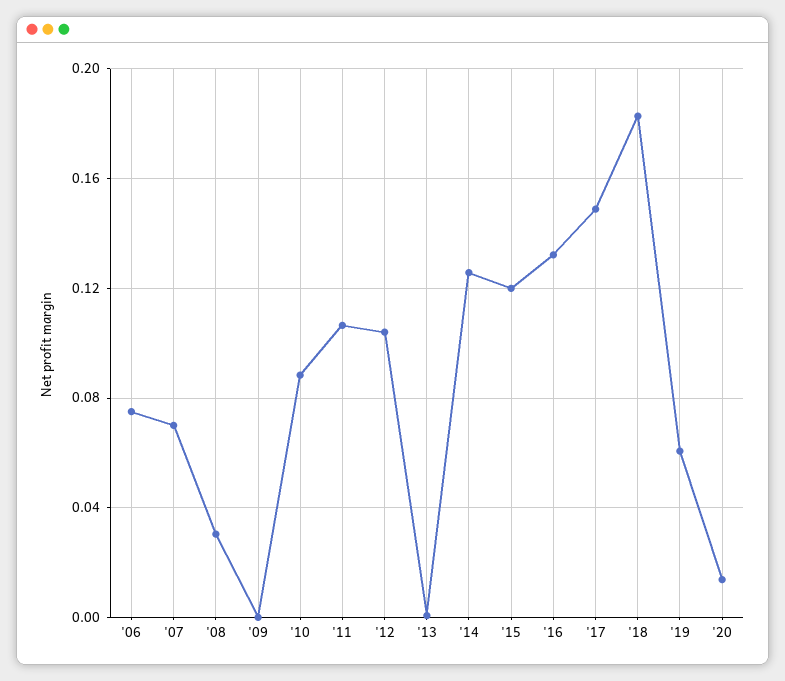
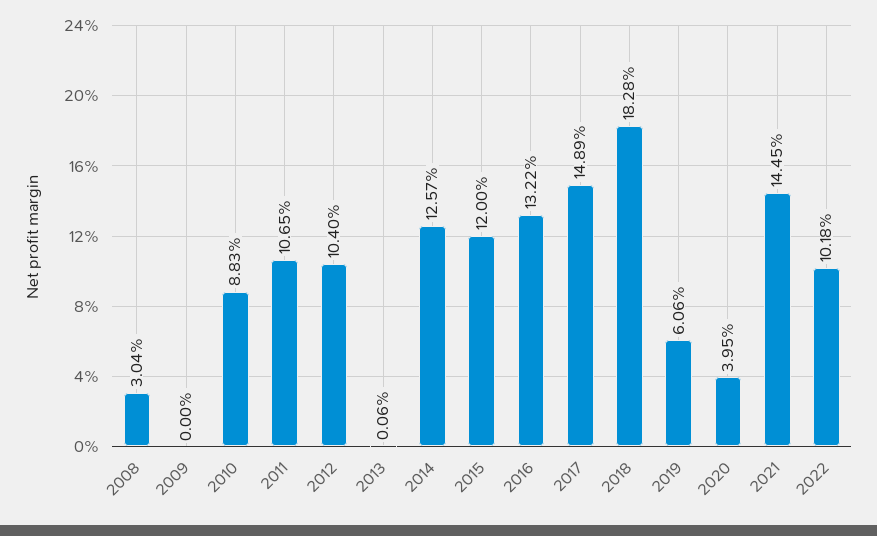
'06: 0.075 -> none
'07: 0.07 -> none
'20: 0.015 -> 0.0395
2021: none -> 0.1445
2022: none -> 0.1018

